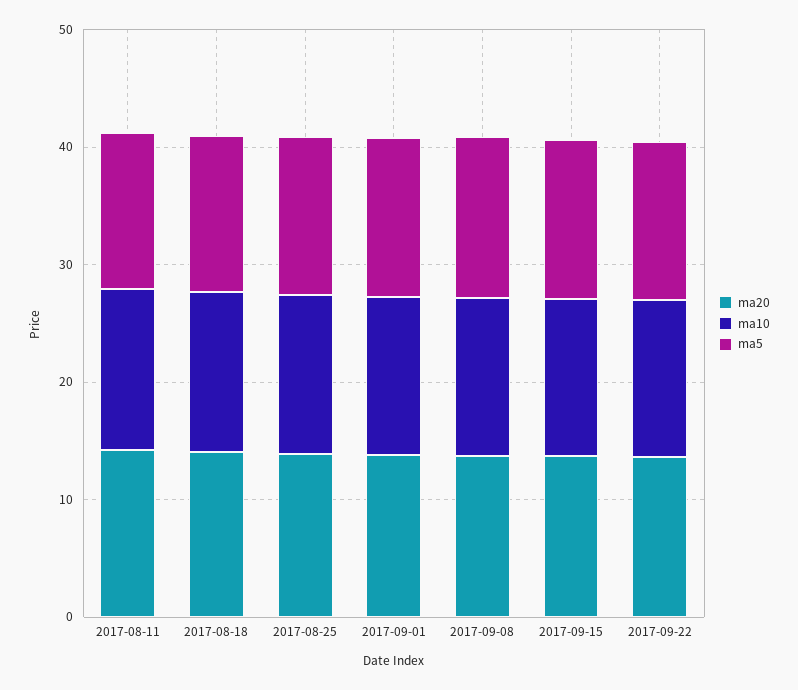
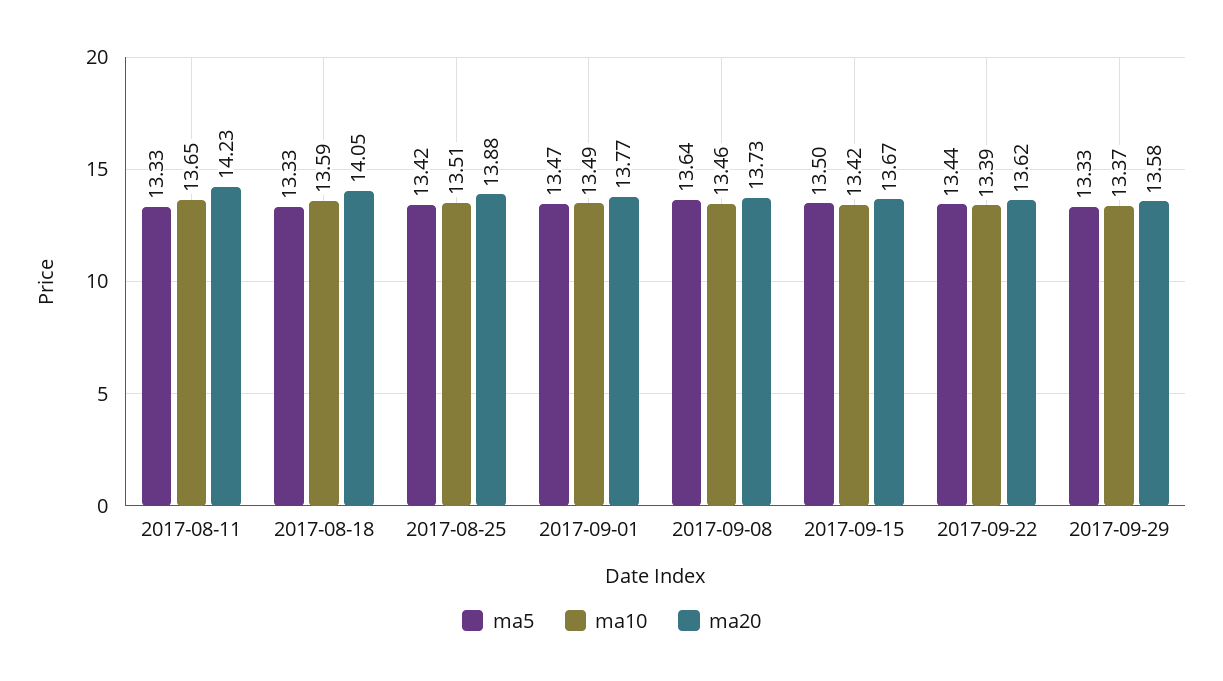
ma5, 2017-09-29: none -> 13.33
ma10, 2017-09-29: none -> 13.37
ma20, 2017-09-29: none -> 13.58

